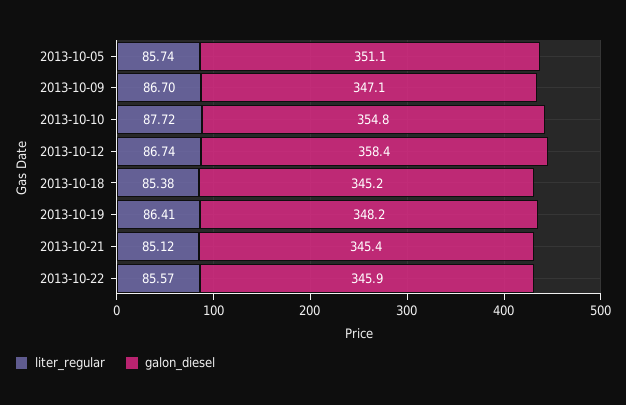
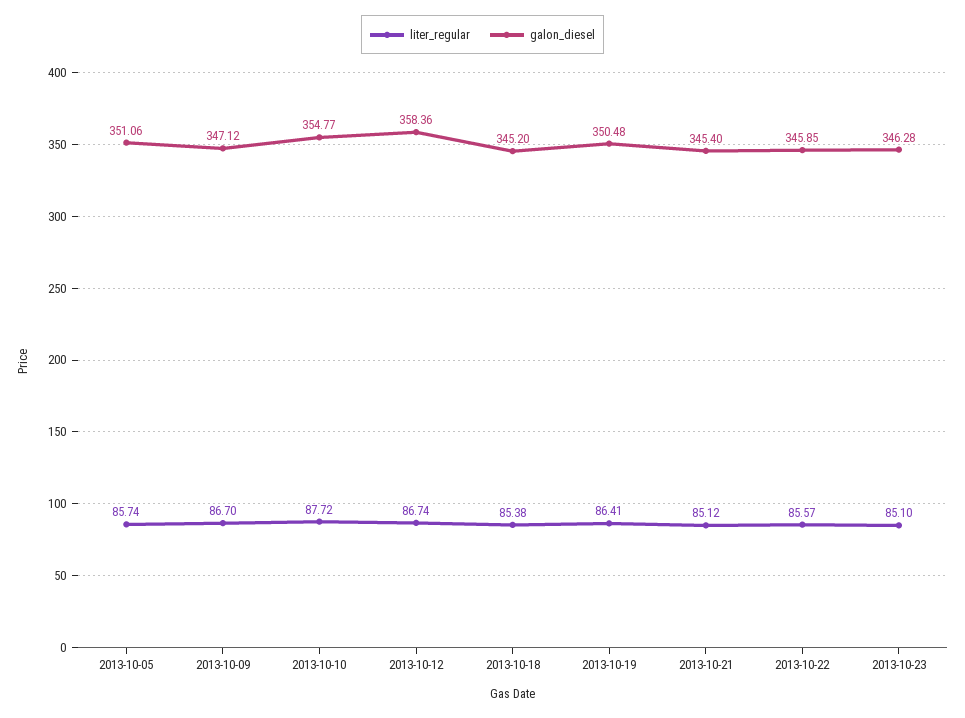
galon_diesel, 2013-10-19: 348.2 -> 350.48
liter_regular, 2013-10-23: none -> 85.1
galon_diesel, 2013-10-23: none -> 346.28

